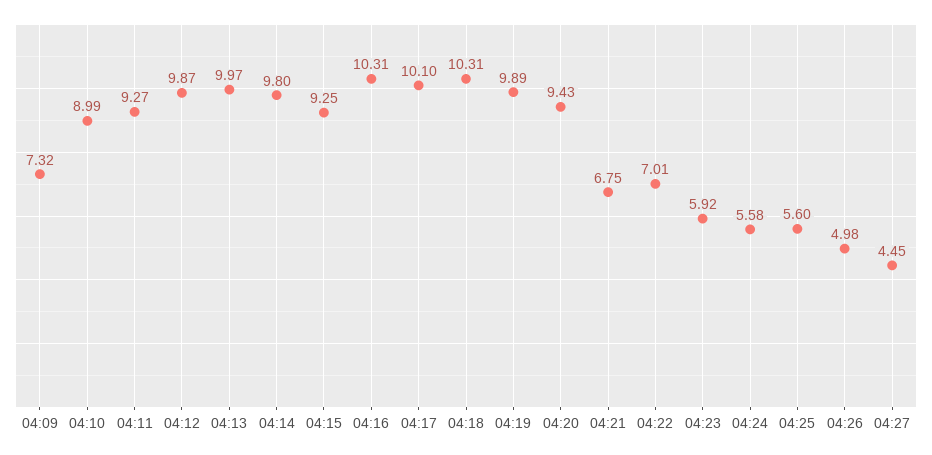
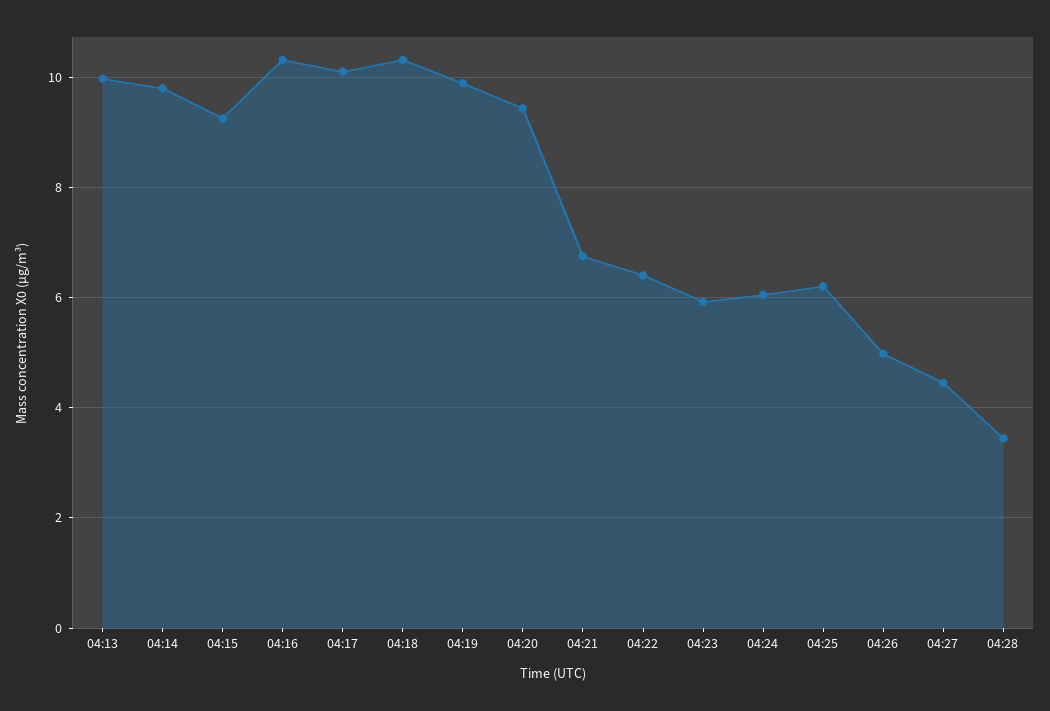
04:09: 7.32 -> none
04:10: 8.99 -> none
04:11: 9.27 -> none
04:12: 9.87 -> none
04:22: 7.01 -> 6.4
04:24: 5.58 -> 6
04:25: 5.6 -> 6.2
04:28: none -> 3.4

